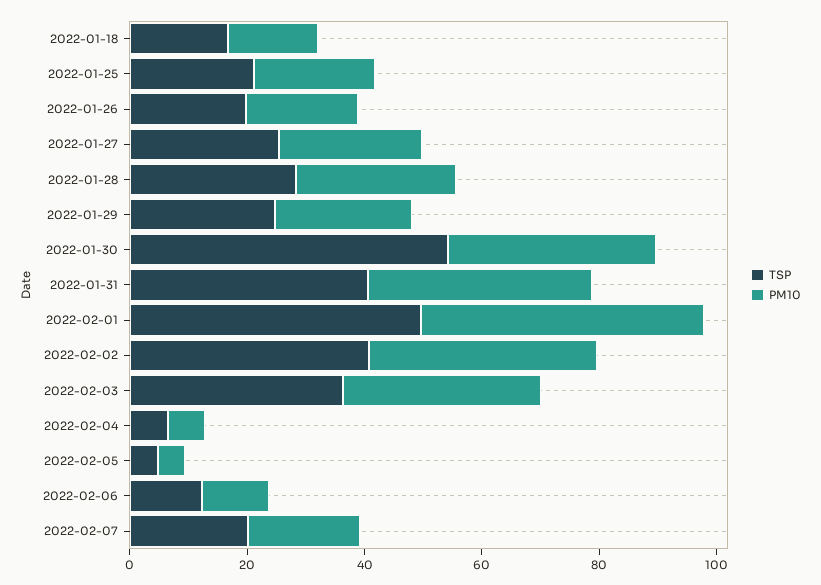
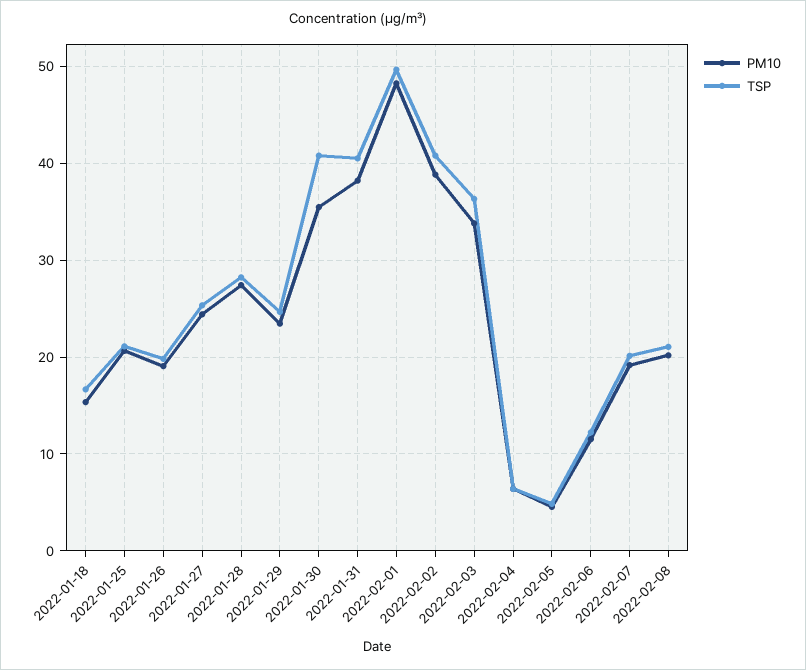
TSP, 2022-01-30: 55 -> 41
PM10, 2022-02-08: none -> 20
TSP, 2022-02-08: none -> 21

